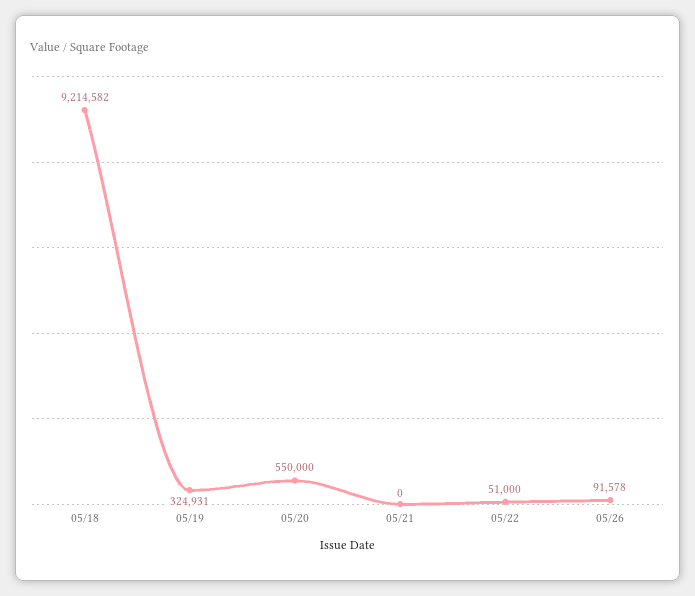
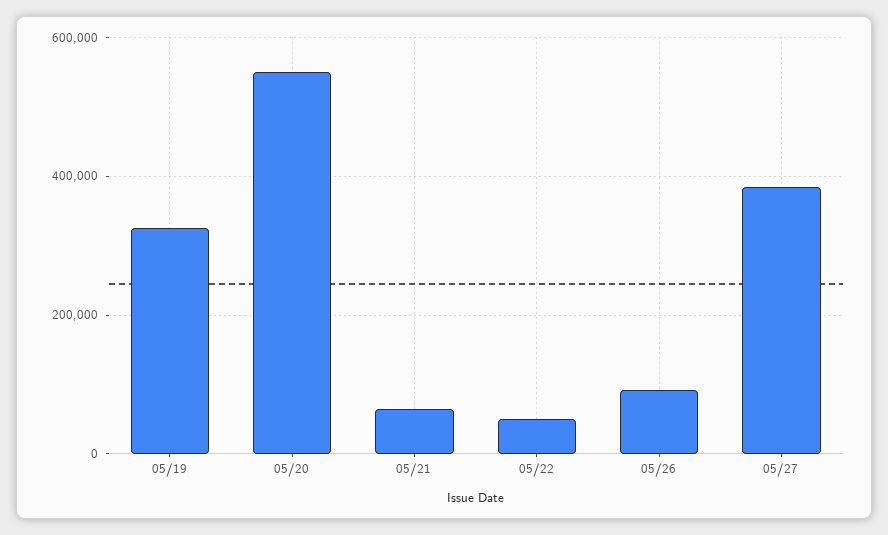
05/18: 9214582 -> none
05/21: 0 -> 60000
05/27: none -> 380000

